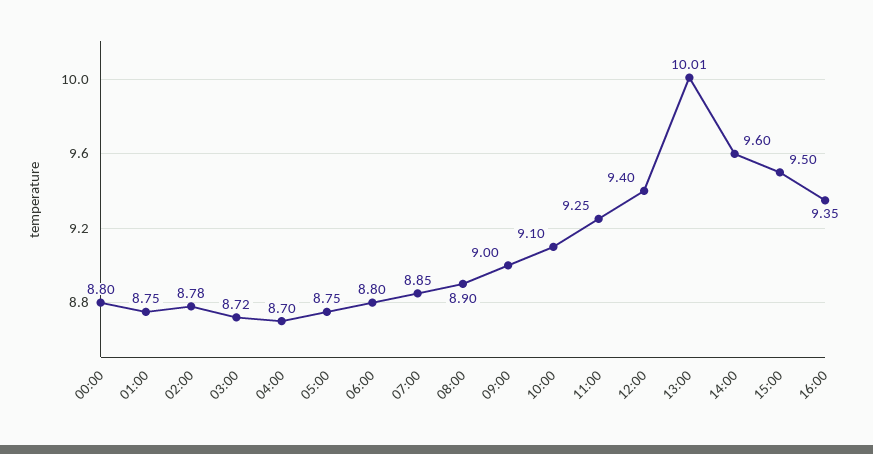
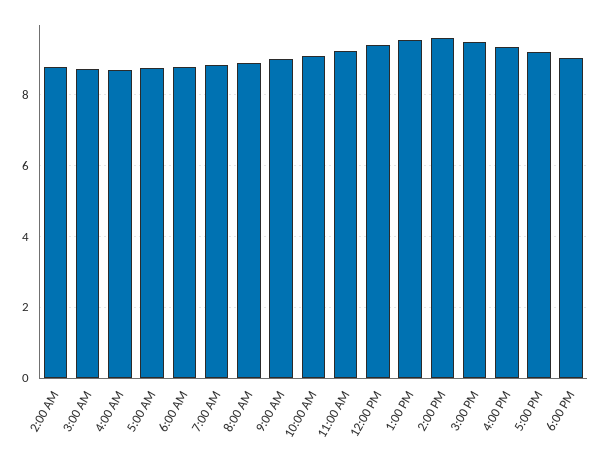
00:00: 8.8 -> none
01:00: 8.75 -> none
13:00: 10.01 -> 9.6
5:00 PM: none -> 9.2
6:00 PM: none -> 9

